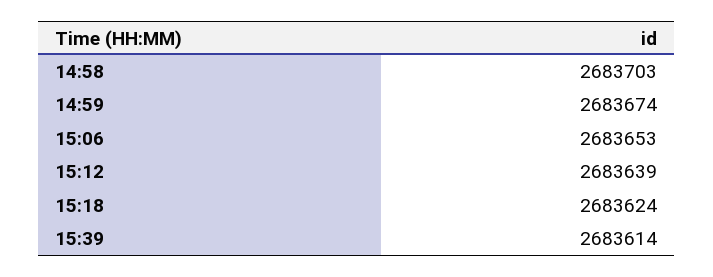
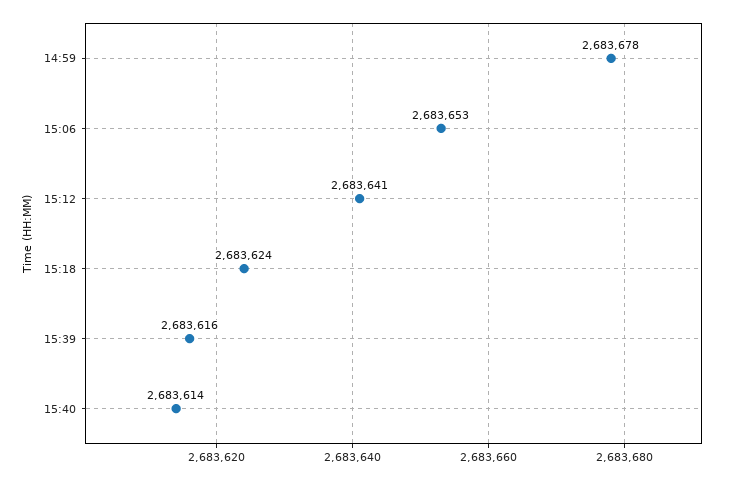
14:58: 2683703 -> none
14:59: 2683674 -> 2683678
15:12: 2683639 -> 2683641
15:39: 2683614 -> 2683616
15:40: none -> 2683614

